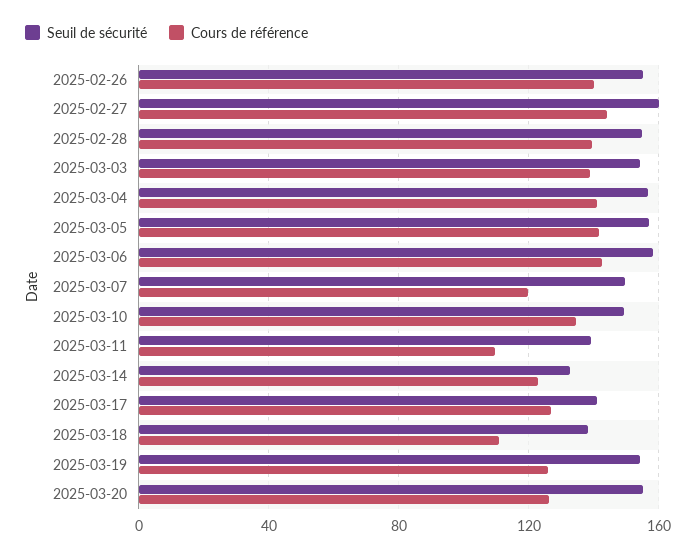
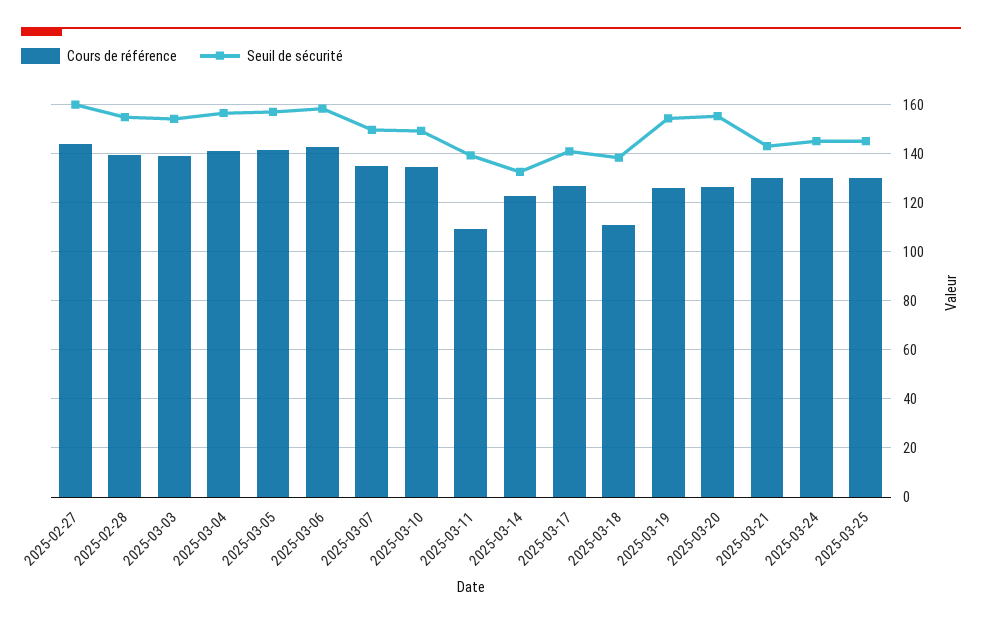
Seuil de sécurité, 2025-02-26: 155 -> none
Cours de référence, 2025-02-26: 140 -> none
Cours de référence, 2025-03-07: 120 -> 135
Cours de référence, 2025-03-21: none -> 130
Seuil de sécurité, 2025-03-21: none -> 142.5
Cours de référence, 2025-03-24: none -> 130
Seuil de sécurité, 2025-03-24: none -> 145
Cours de référence, 2025-03-25: none -> 130
Seuil de sécurité, 2025-03-25: none -> 145

